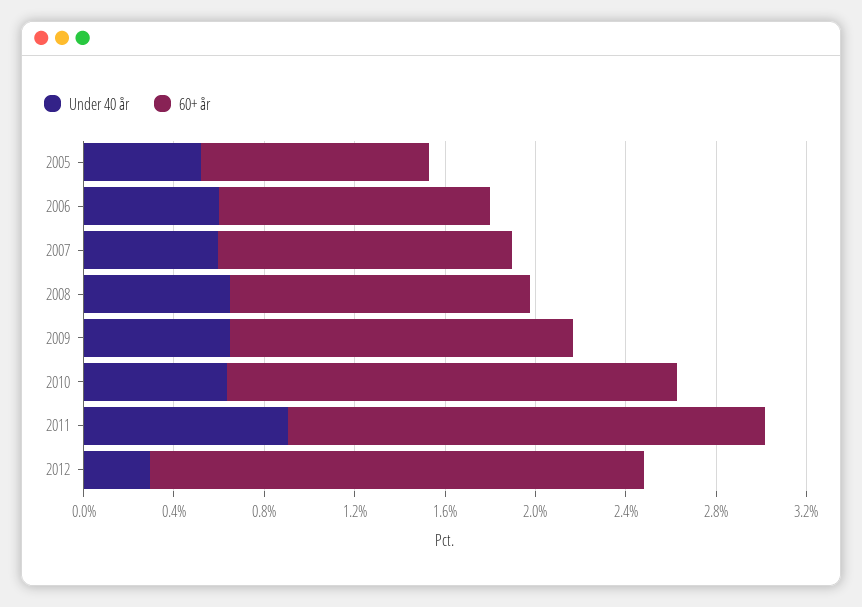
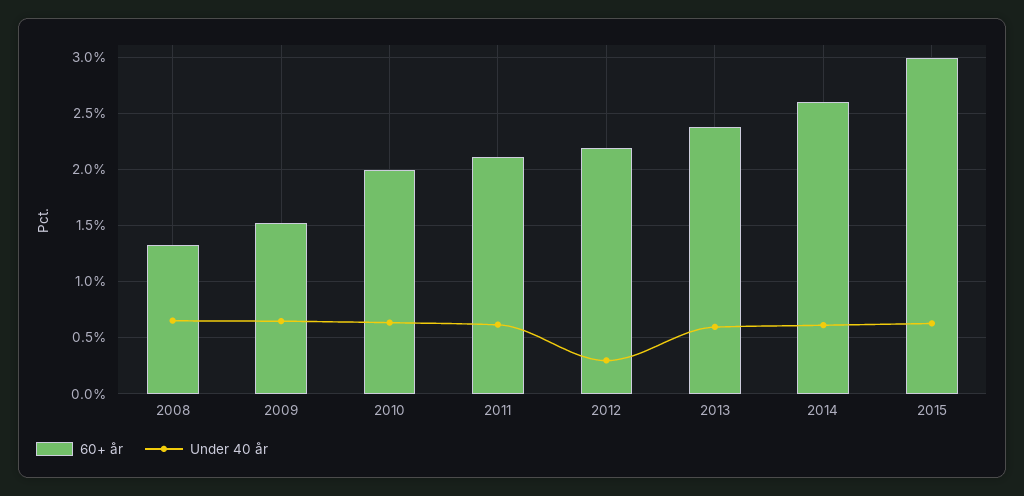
Under 40 år, 2005: 0.5 -> none
60+ år, 2005: 1 -> none
Under 40 år, 2006: 0.6 -> none
60+ år, 2006: 1.2 -> none
Under 40 år, 2007: 0.6 -> none
60+ år, 2007: 1.3 -> none
Under 40 år, 2011: 0.9 -> 0.6
60+ år, 2013: none -> 2.4
Under 40 år, 2013: none -> 0.6
60+ år, 2014: none -> 2.6
Under 40 år, 2014: none -> 0.6
60+ år, 2015: none -> 3
Under 40 år, 2015: none -> 0.6

